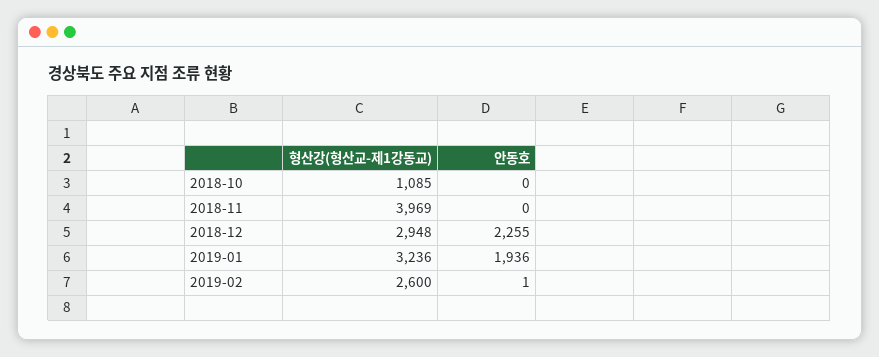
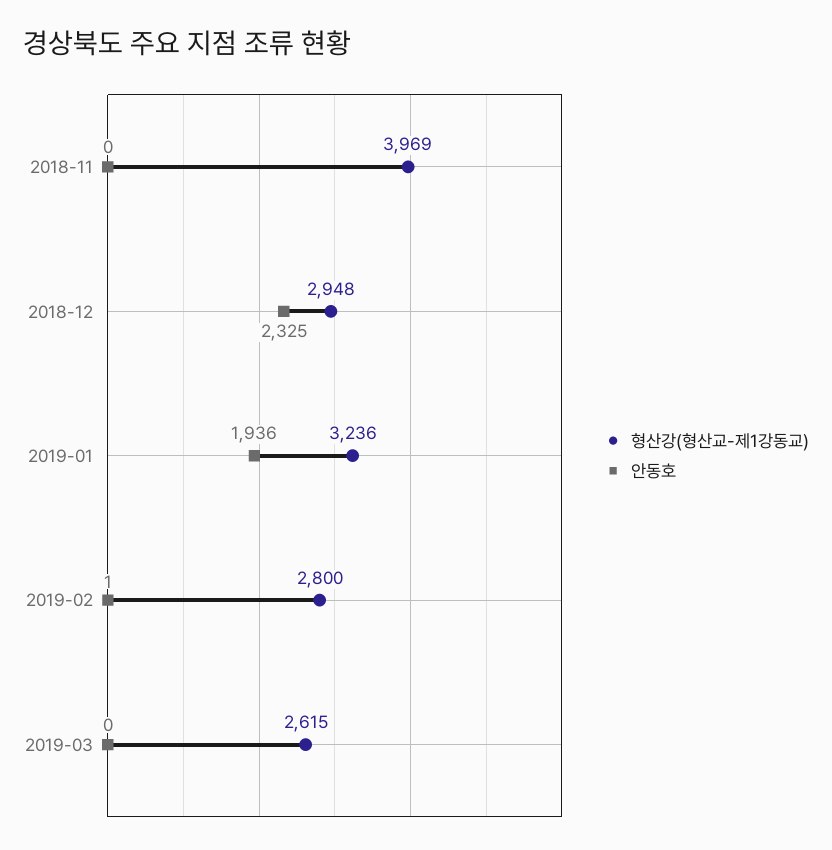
형산강(형산교-제1강동교), 2018-10: 1085 -> none
안동호, 2018-10: 0 -> none
안동호, 2018-12: 2255 -> 2325
형산강(형산교-제1강동교), 2019-02: 2600 -> 2800
형산강(형산교-제1강동교), 2019-03: none -> 2615
안동호, 2019-03: none -> 0

